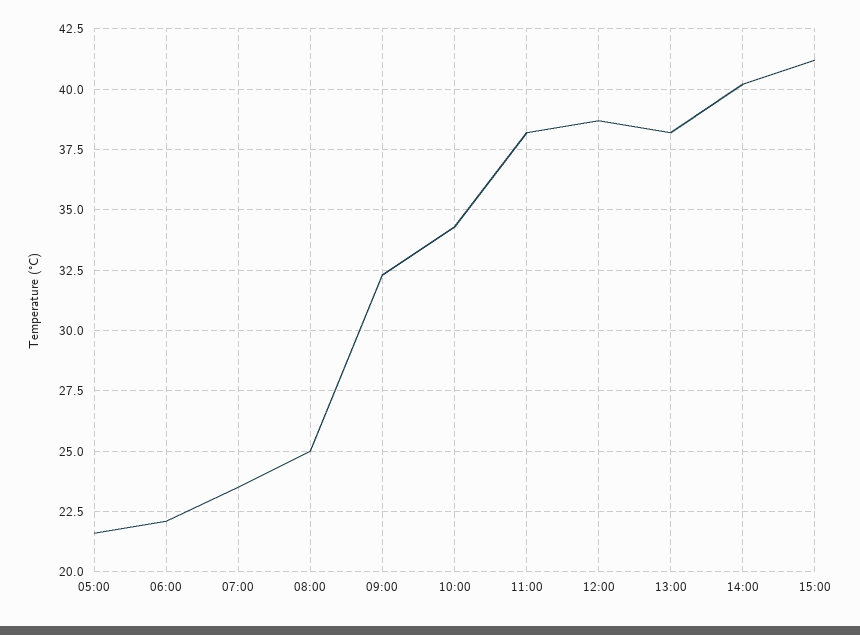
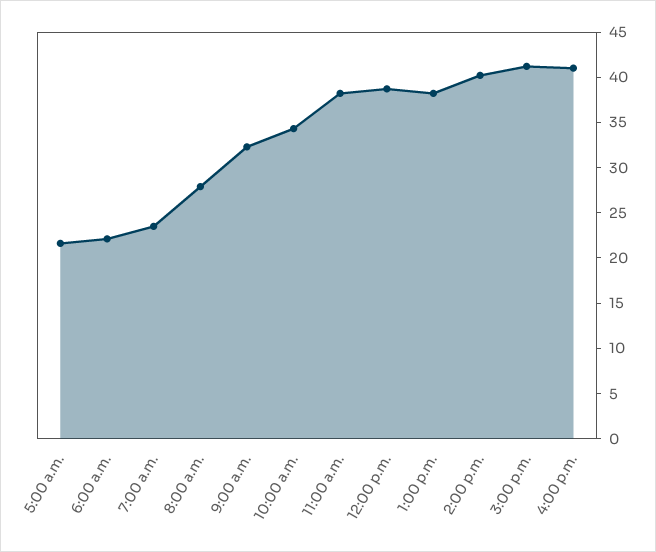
08:00: 25 -> 28
4:00 p.m.: none -> 41

